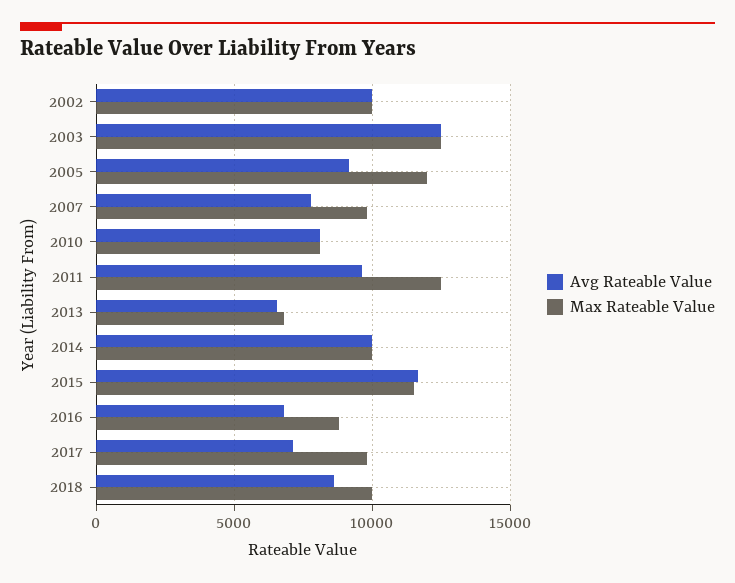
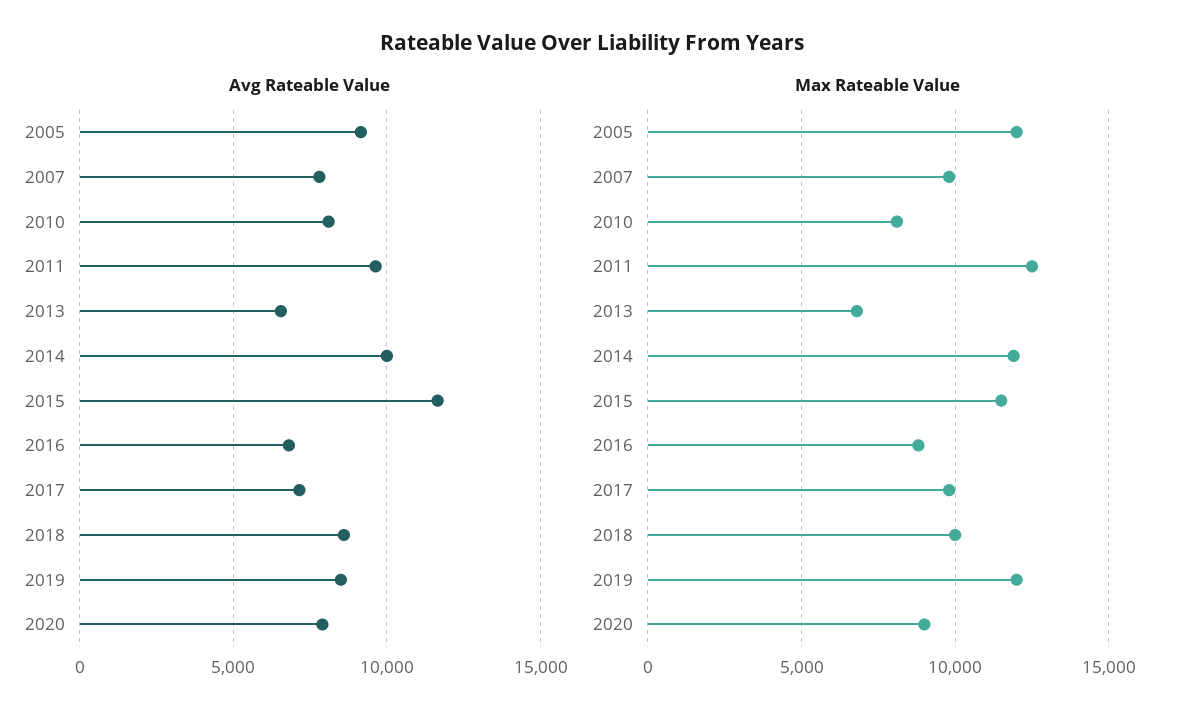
Avg Rateable Value, 2002: 10000 -> none
Max Rateable Value, 2002: 10000 -> none
Avg Rateable Value, 2003: 12500 -> none
Max Rateable Value, 2003: 12500 -> none
Max Rateable Value, 2014: 10000 -> 12000
Avg Rateable Value, 2019: none -> 8500
Avg Rateable Value, 2020: none -> 8000
Max Rateable Value, 2019: none -> 12000
Max Rateable Value, 2020: none -> 9000

